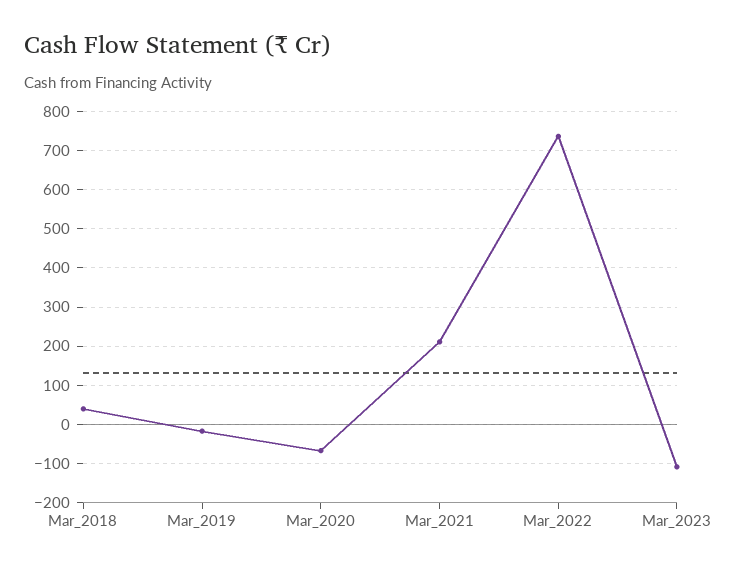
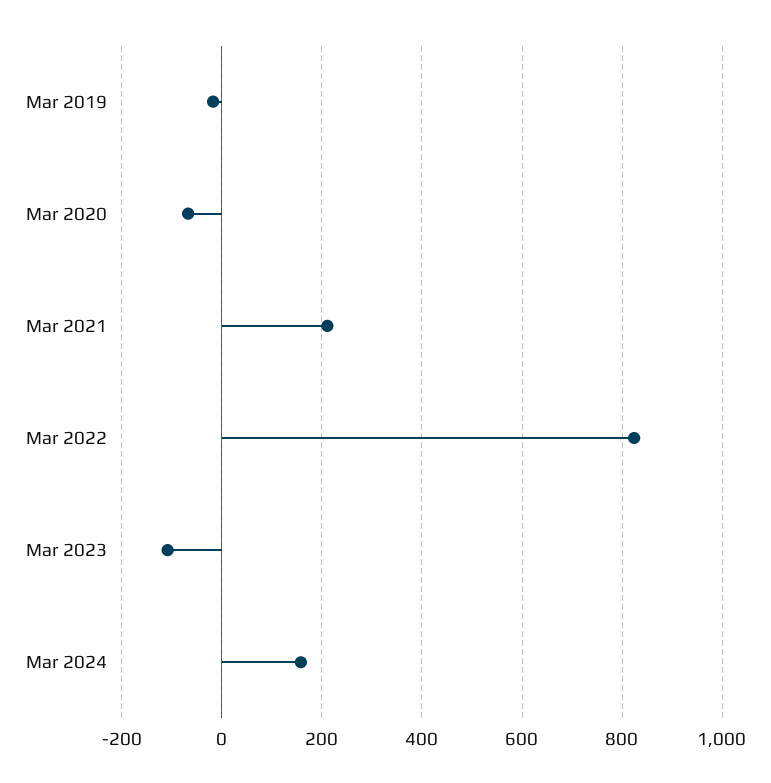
Mar_2018: 40 -> none
Mar_2022: 740 -> 820
Mar 2024: none -> 160

